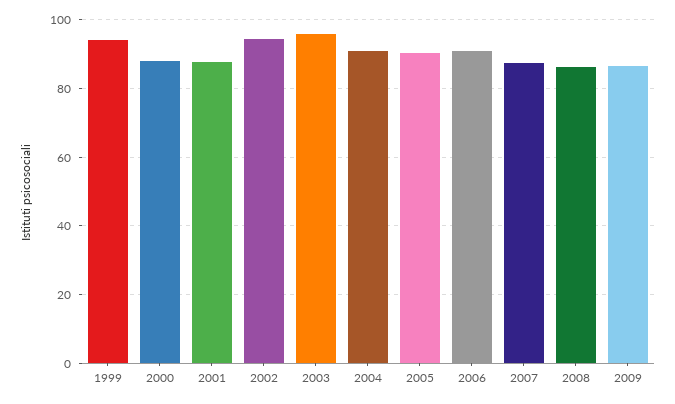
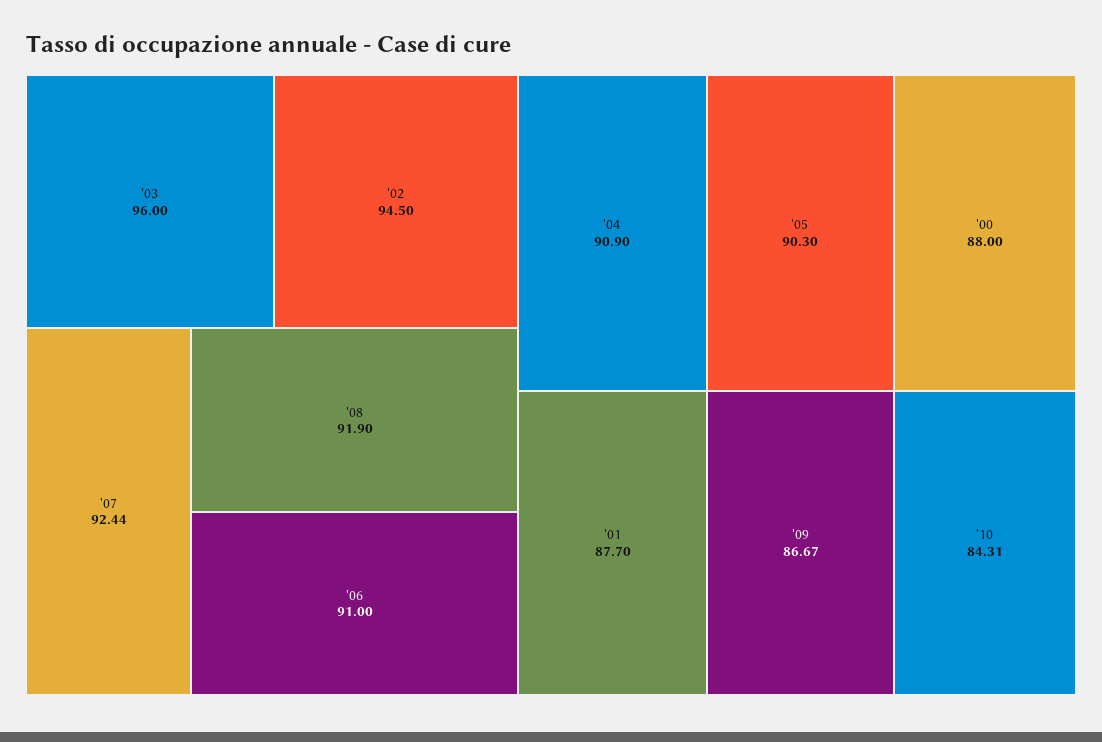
1999: 94 -> none
2007: 88 -> 92.44
2008: 86 -> 91.9
'10: none -> 84.31

